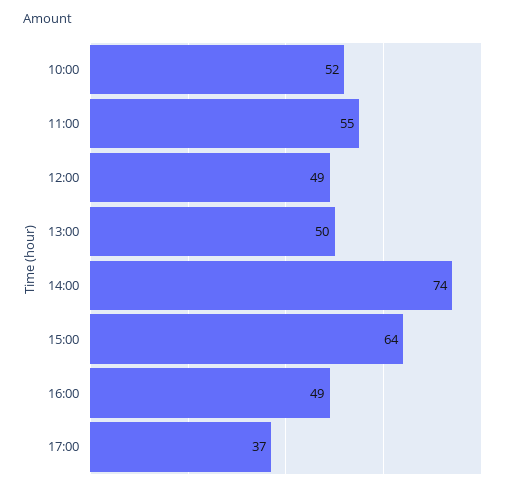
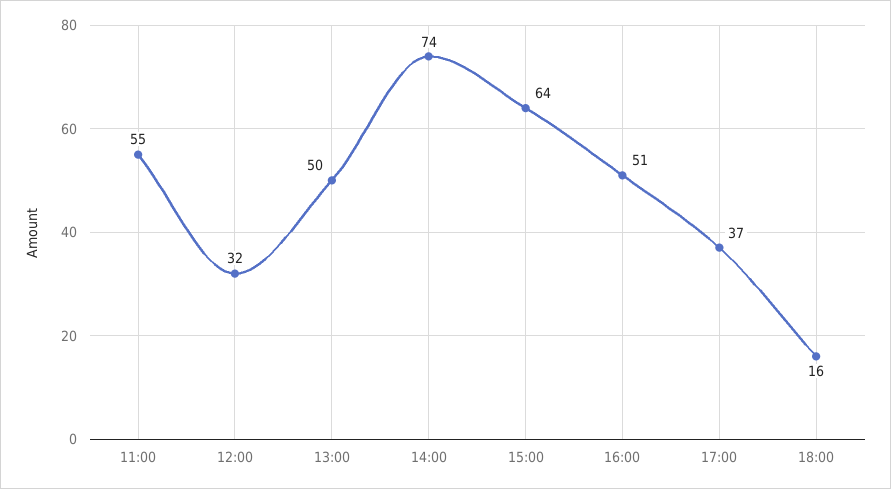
10:00: 52 -> none
12:00: 49 -> 32
16:00: 49 -> 51
18:00: none -> 16

